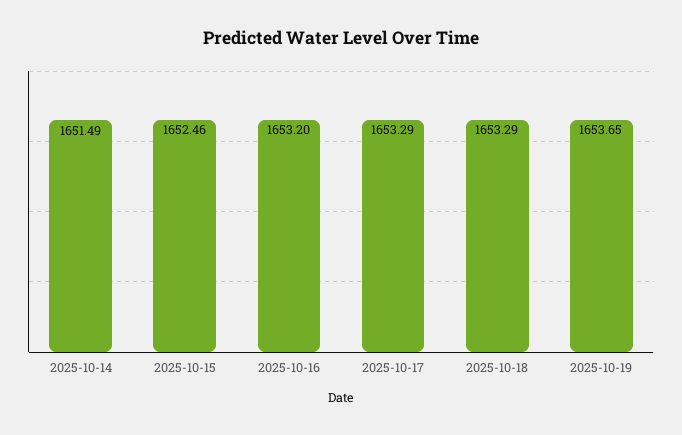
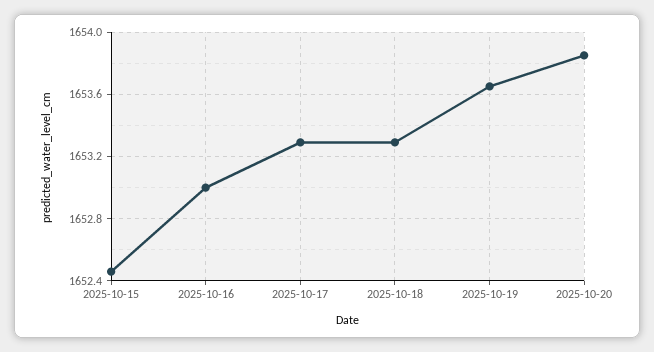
2025-10-14: 1651.49 -> none
2025-10-16: 1653.2 -> 1653
2025-10-20: none -> 1653.85

